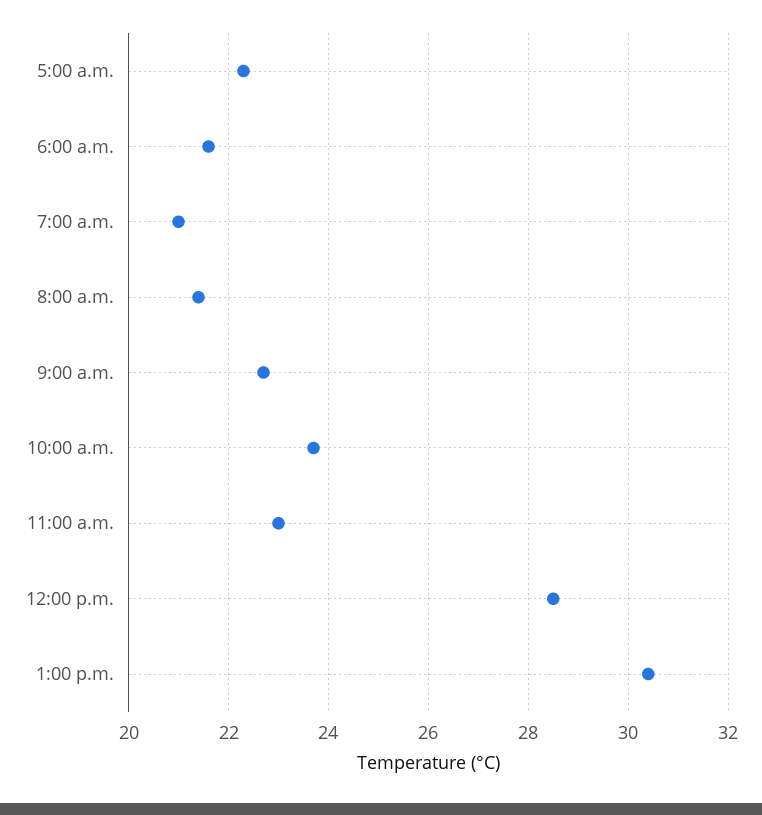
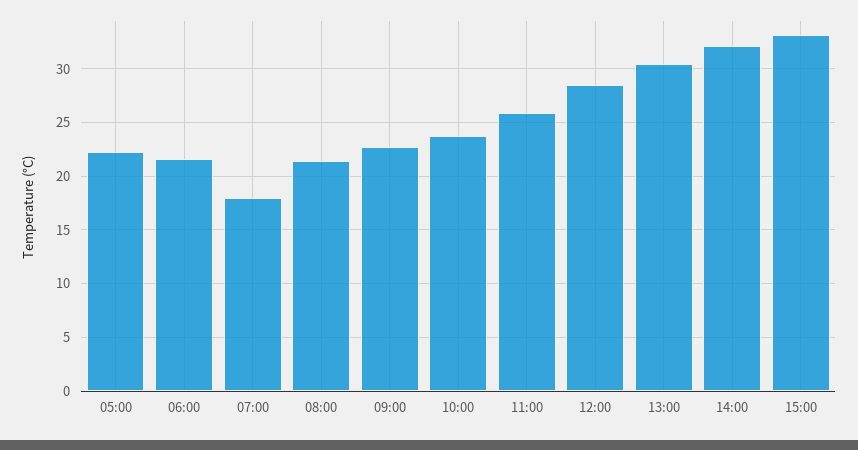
7:00 a.m.: 21 -> 18
11:00 a.m.: 23 -> 26
14:00: none -> 32
15:00: none -> 33

